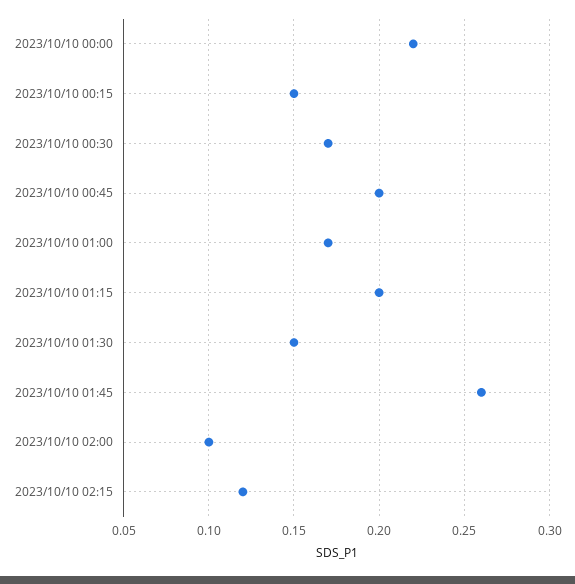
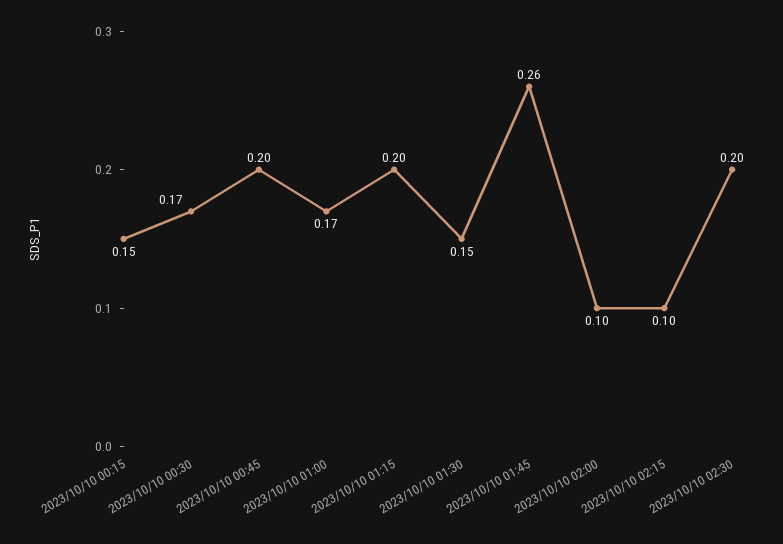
2023/10/10 00:00: 0.22 -> none
2023/10/10 02:15: 0.12 -> 0.1
2023/10/10 02:30: none -> 0.2

